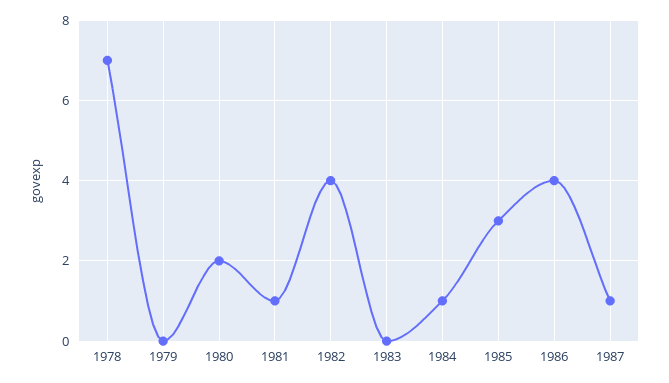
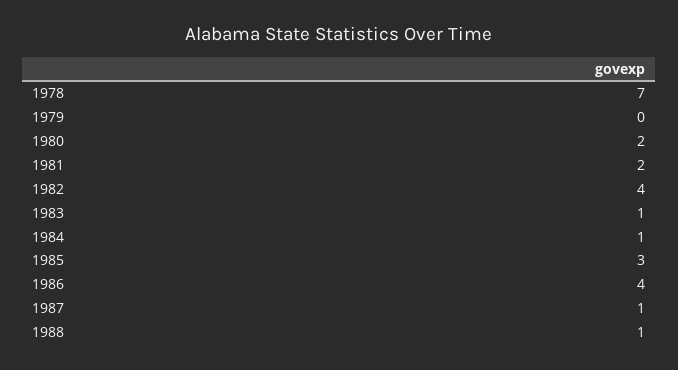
1981: 1 -> 2
1983: 0 -> 1
1988: none -> 1

